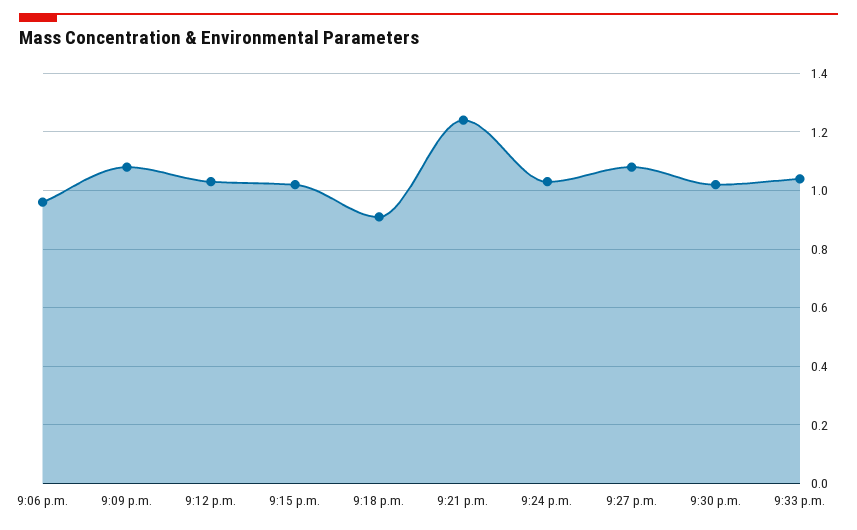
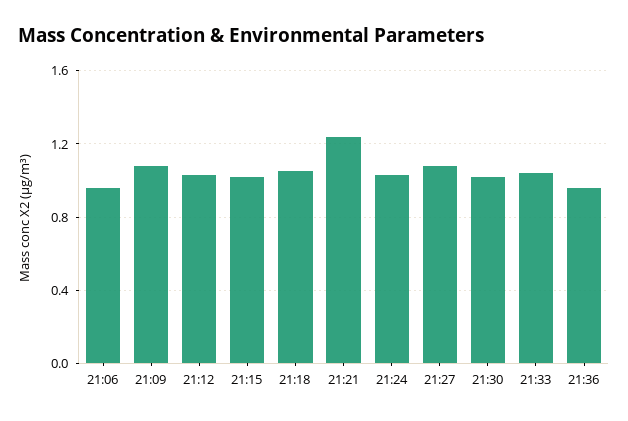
9:18 p.m.: 0.9 -> 1.05
21:36: none -> 0.95

